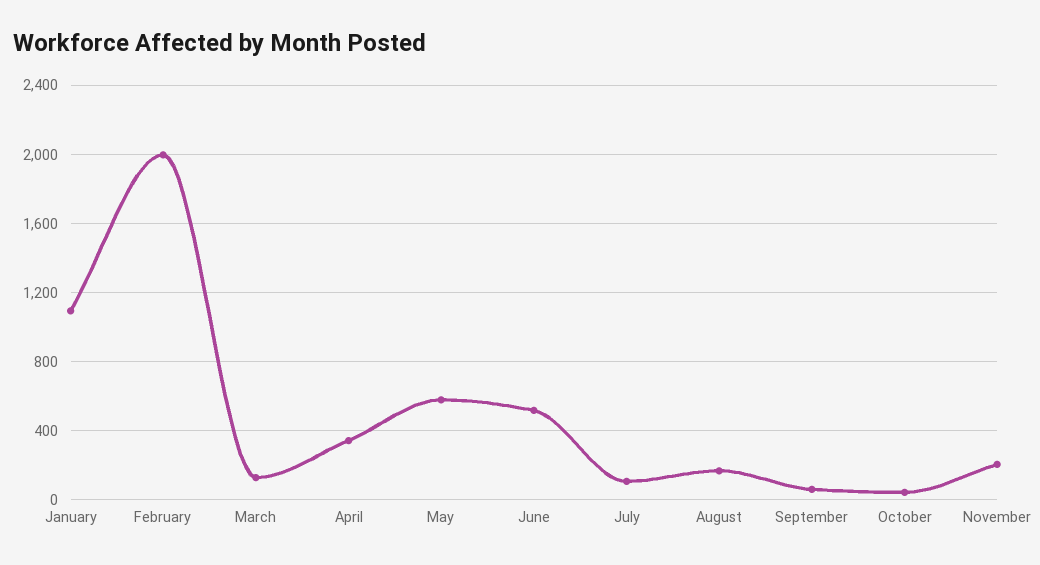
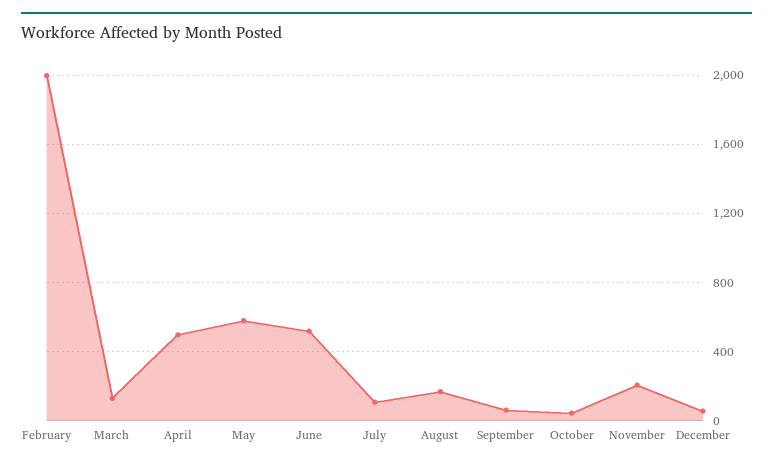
January: 1100 -> none
April: 350 -> 500
December: none -> 50

